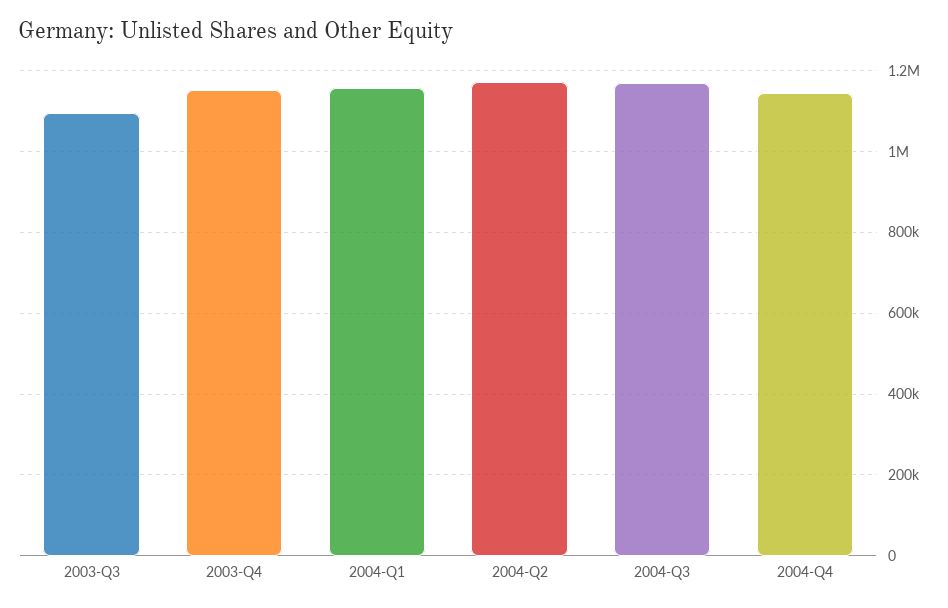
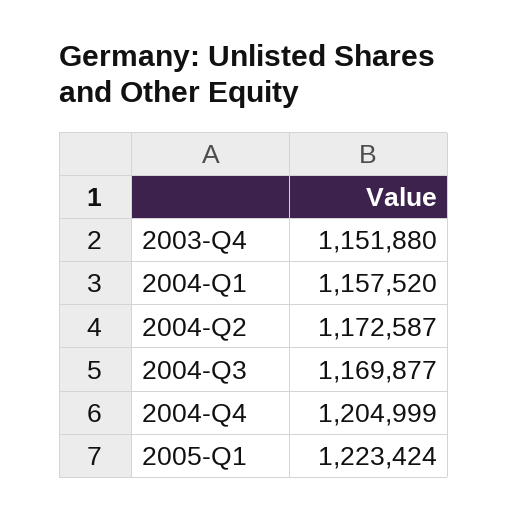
2003-Q3: 1100000 -> none
2004-Q4: 1140000 -> 1204999
2005-Q1: none -> 1223424

